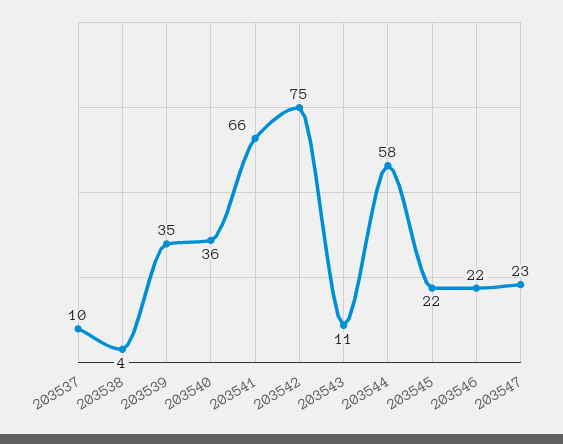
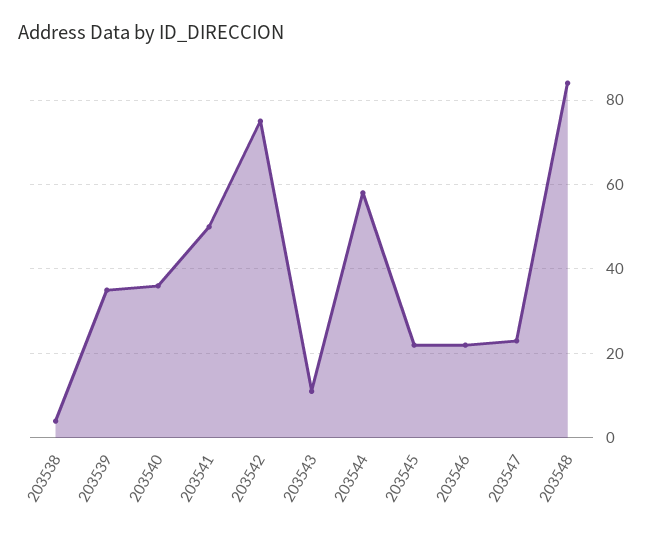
203537: 10 -> none
203541: 66 -> 50
203548: none -> 85

